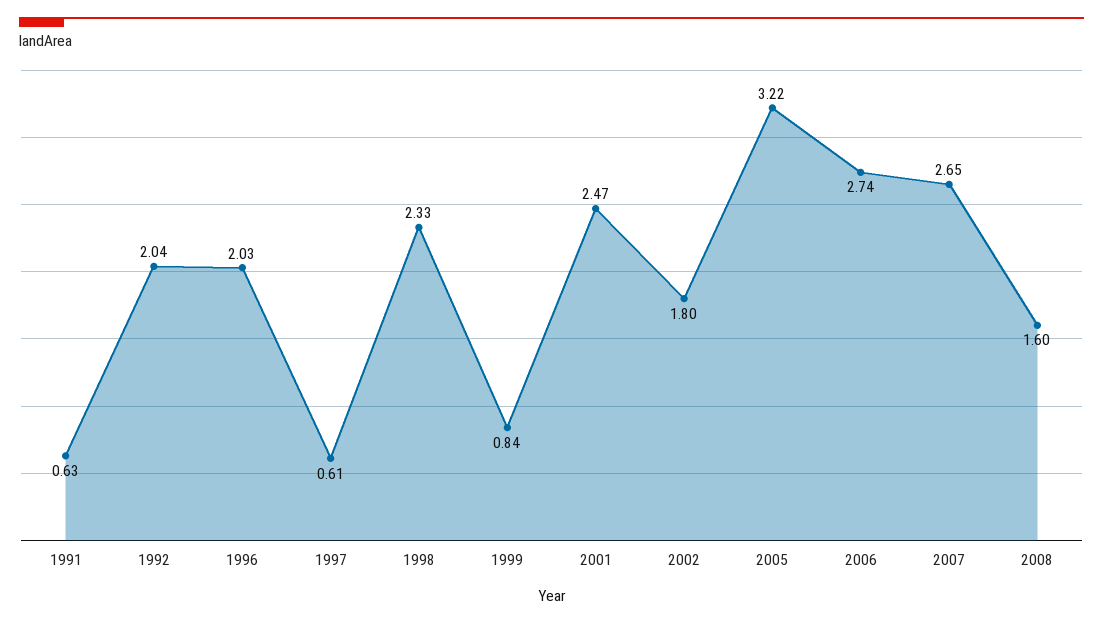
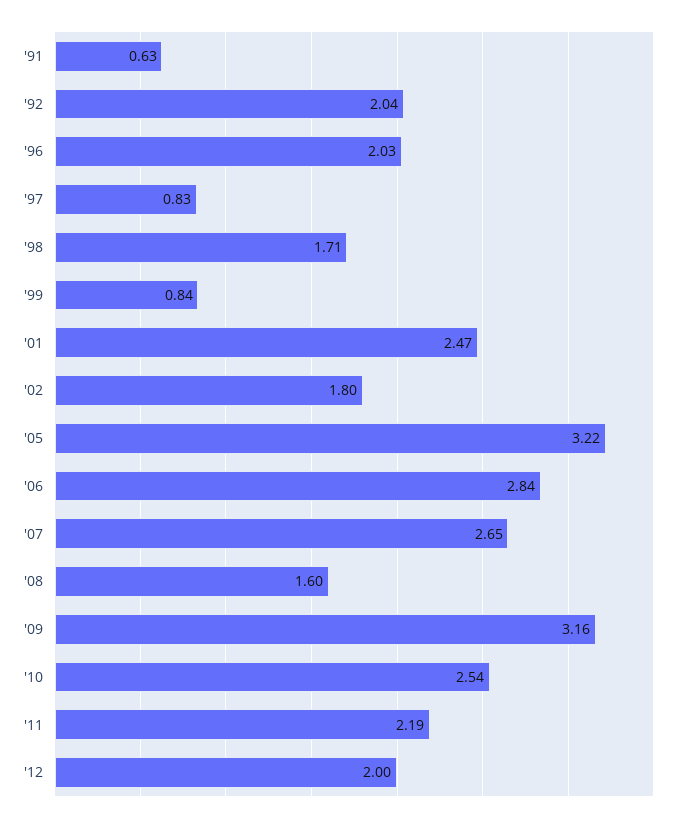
1997: 0.61 -> 0.83
1998: 2.33 -> 1.71
2006: 2.74 -> 2.84
'09: none -> 3.16
'10: none -> 2.54
'11: none -> 2.19
'12: none -> 2

